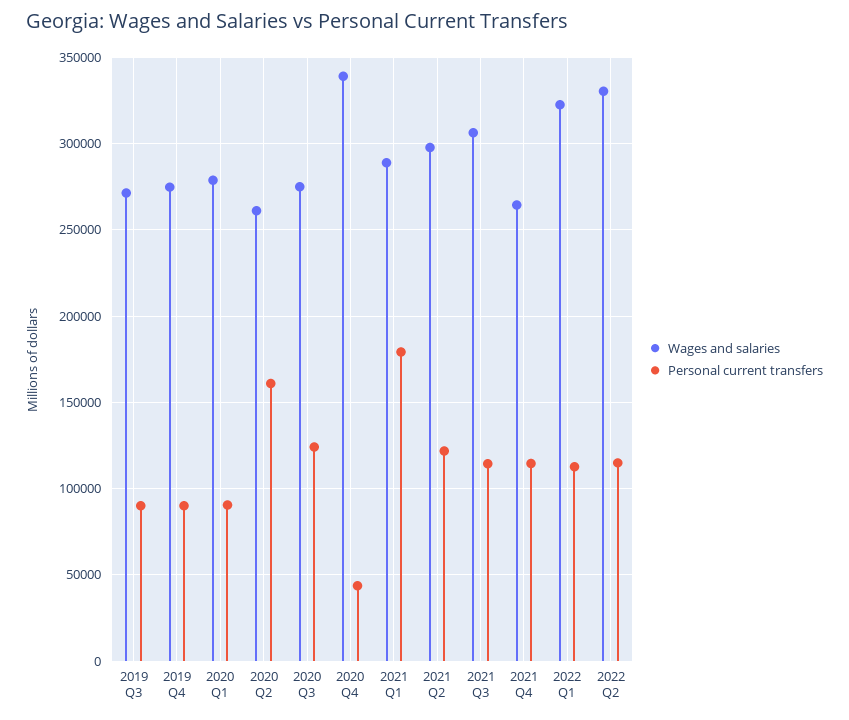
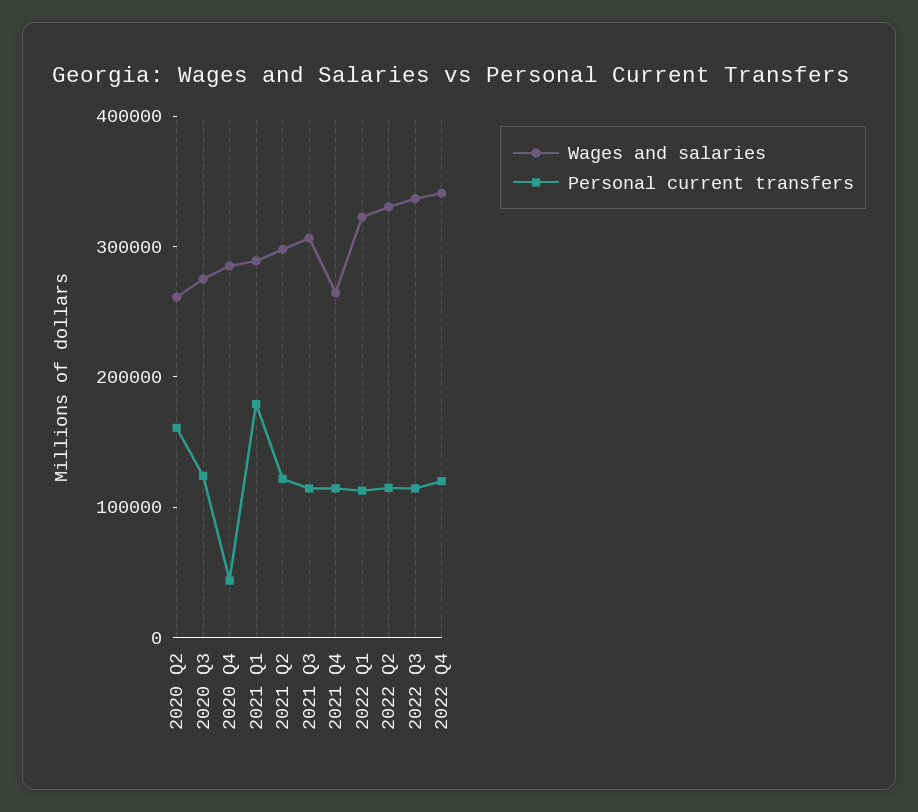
Wages and salaries, 2019 Q3: 270000 -> none
Personal current transfers, 2019 Q3: 90000 -> none
Wages and salaries, 2019 Q4: 275000 -> none
Personal current transfers, 2019 Q4: 90000 -> none
Wages and salaries, 2020 Q1: 280000 -> none
Personal current transfers, 2020 Q1: 90000 -> none
Wages and salaries, 2020 Q4: 340000 -> 280000
Wages and salaries, 2022 Q3: none -> 340000
Personal current transfers, 2022 Q3: none -> 120000
Wages and salaries, 2022 Q4: none -> 340000
Personal current transfers, 2022 Q4: none -> 120000

